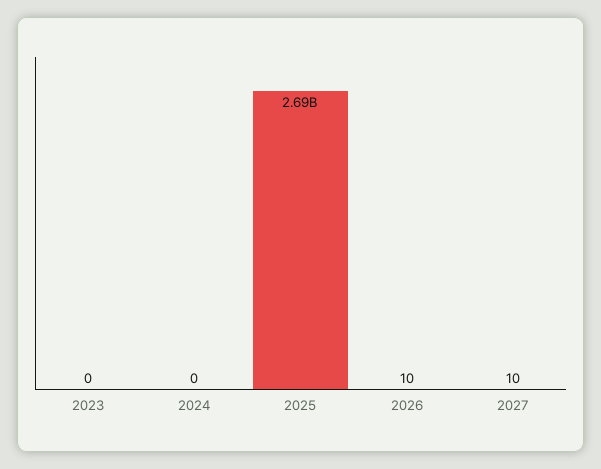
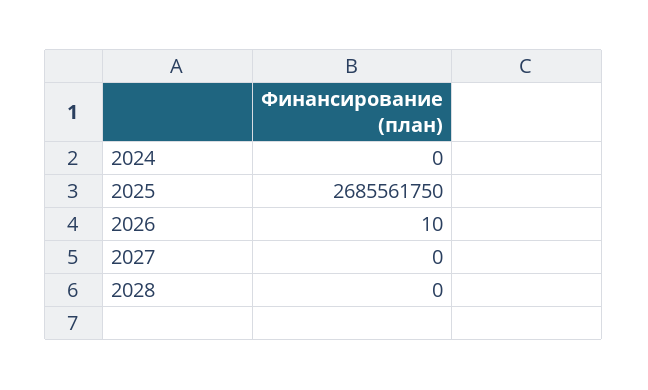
2023: 0 -> none
2027: 10 -> 0
2028: none -> 0

